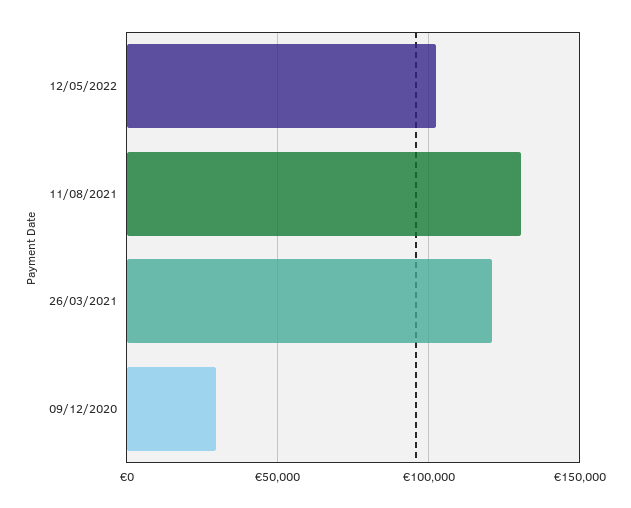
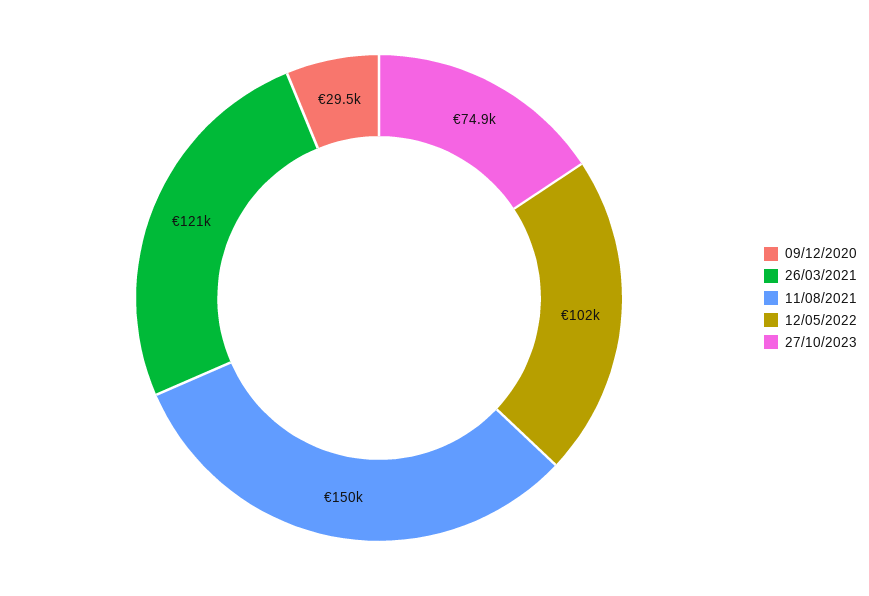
11/08/2021: 130000 -> 150000
27/10/2023: none -> 74900

